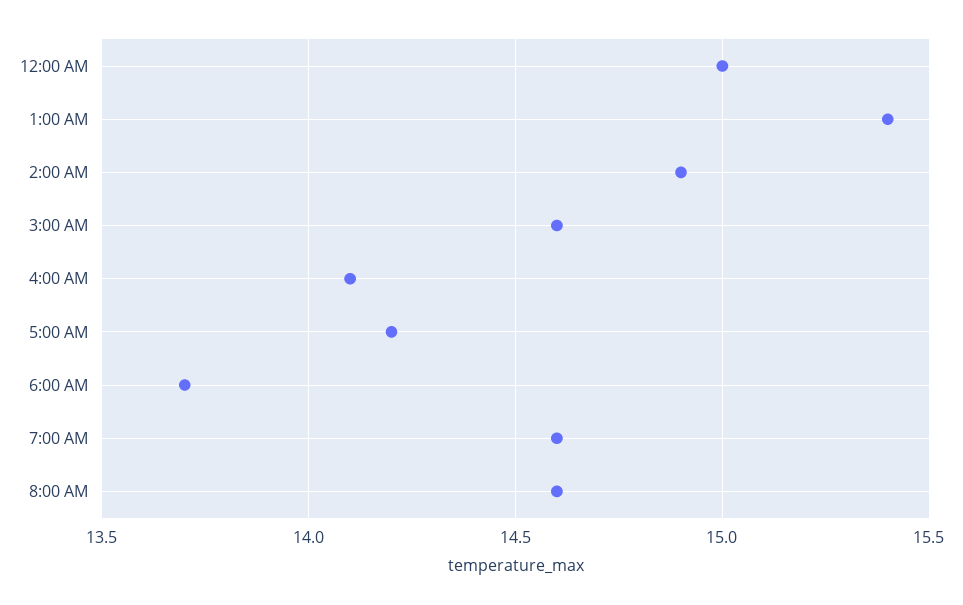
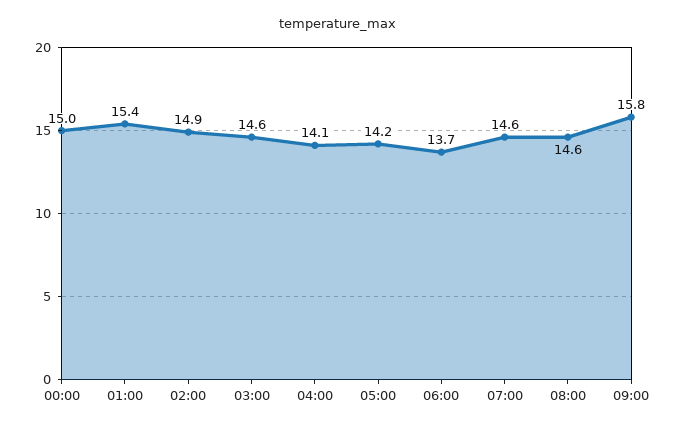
09:00: none -> 15.8

